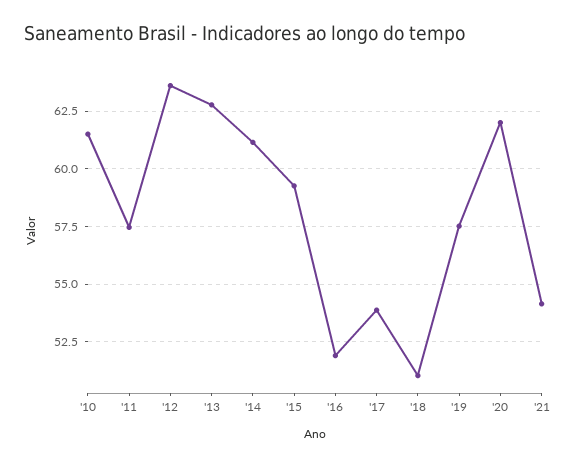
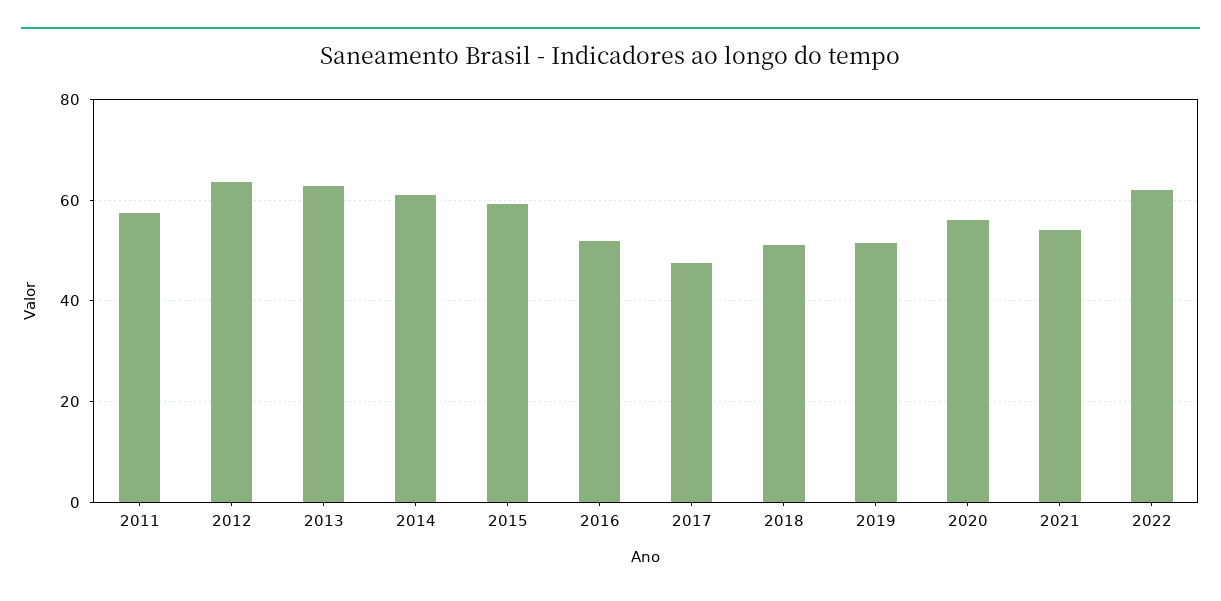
'10: 61.5 -> none
'17: 54 -> 48
'19: 57.5 -> 52
'20: 62 -> 56
2022: none -> 62

